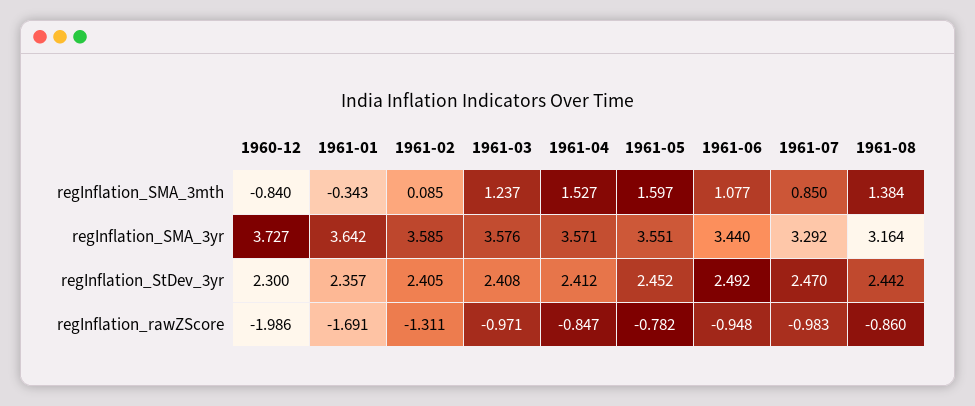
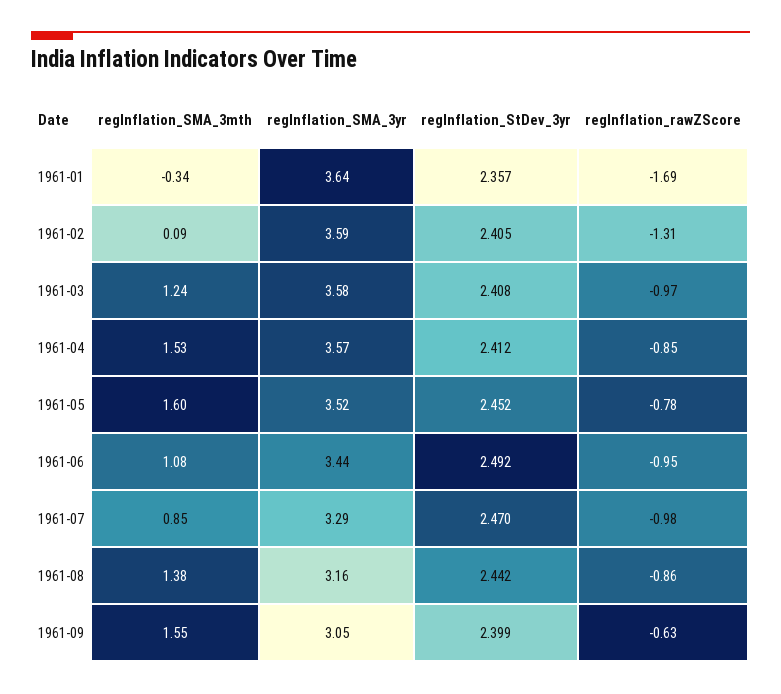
1960-12, regInflation_SMA_3mth: -0.84 -> none
1960-12, regInflation_SMA_3yr: 3.727 -> none
1961-05, regInflation_SMA_3yr: 3.551 -> 3.52
1960-12, regInflation_StDev_3yr: 2.3 -> none
1960-12, regInflation_rawZScore: -1.986 -> none
1961-09, regInflation_SMA_3mth: none -> 1.55
1961-09, regInflation_SMA_3yr: none -> 3.05
1961-09, regInflation_StDev_3yr: none -> 2.399
1961-09, regInflation_rawZScore: none -> -0.63

